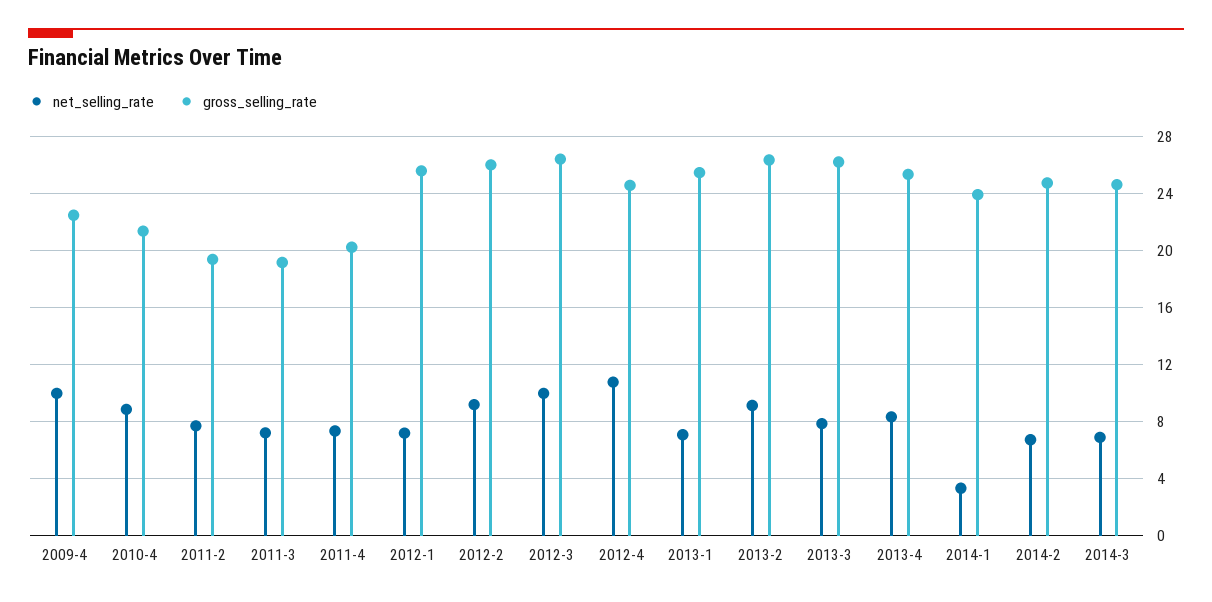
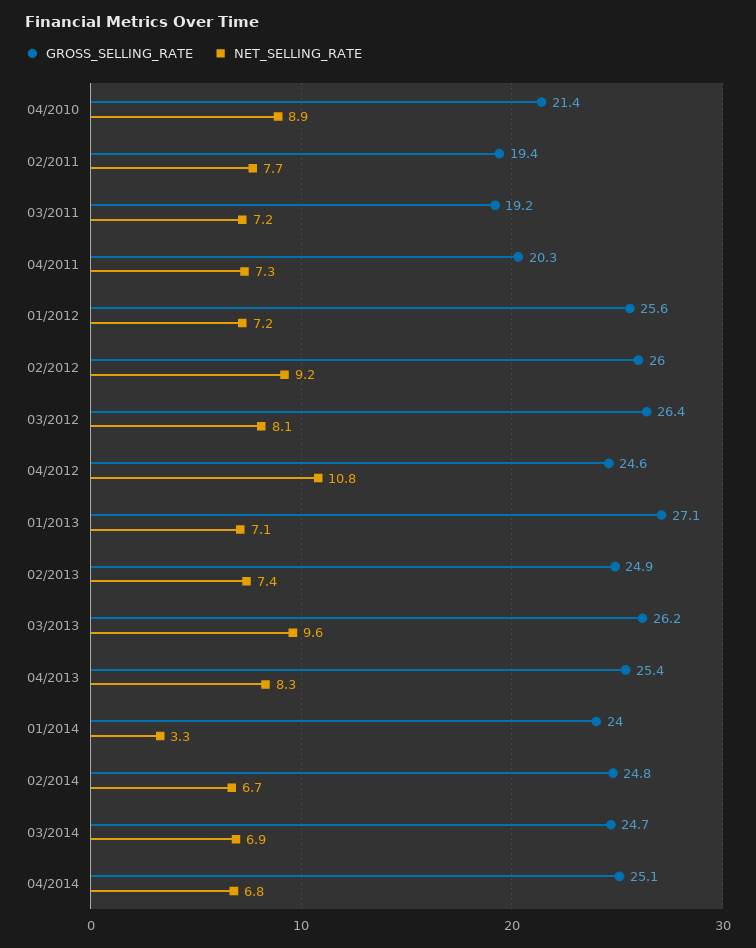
net_selling_rate, 2009-4: 10 -> none
gross_selling_rate, 2009-4: 22.5 -> none
net_selling_rate, 2012-3: 10 -> 8.1
gross_selling_rate, 2013-1: 25.5 -> 27.1
net_selling_rate, 2013-2: 9 -> 7.4
gross_selling_rate, 2013-2: 26.5 -> 24.9
net_selling_rate, 2013-3: 8 -> 9.6
gross_selling_rate, 04/2014: none -> 25.1
net_selling_rate, 04/2014: none -> 6.8

